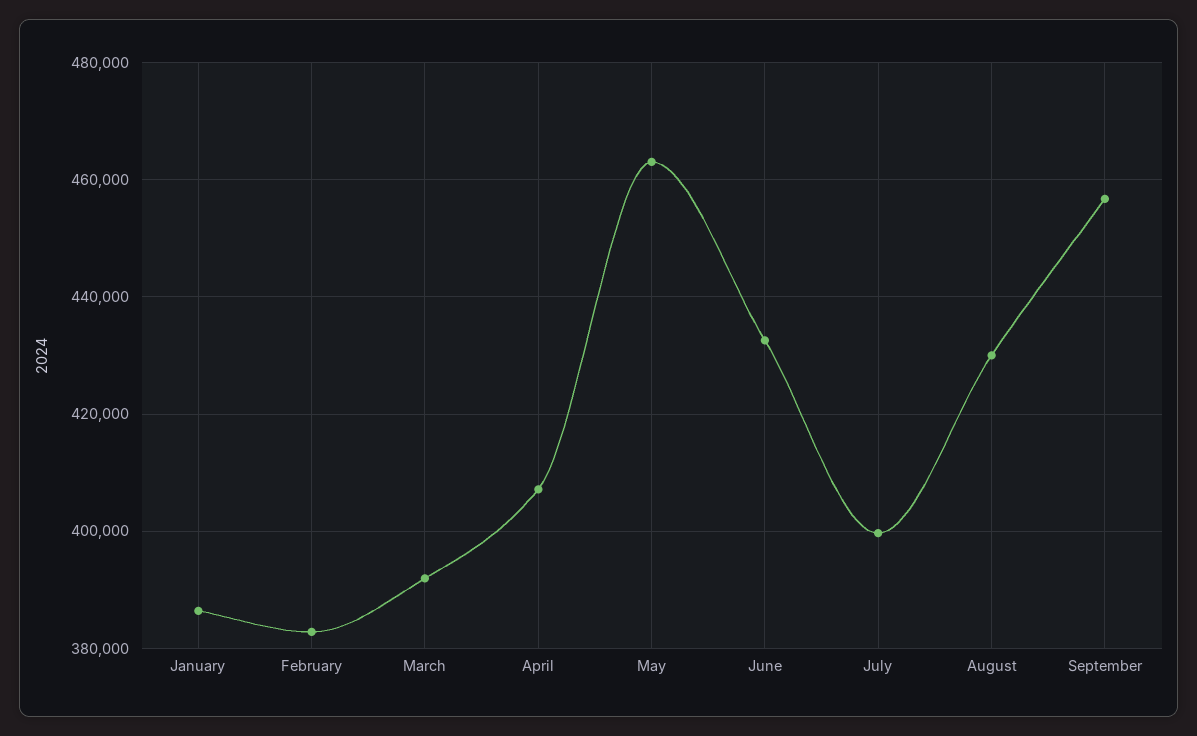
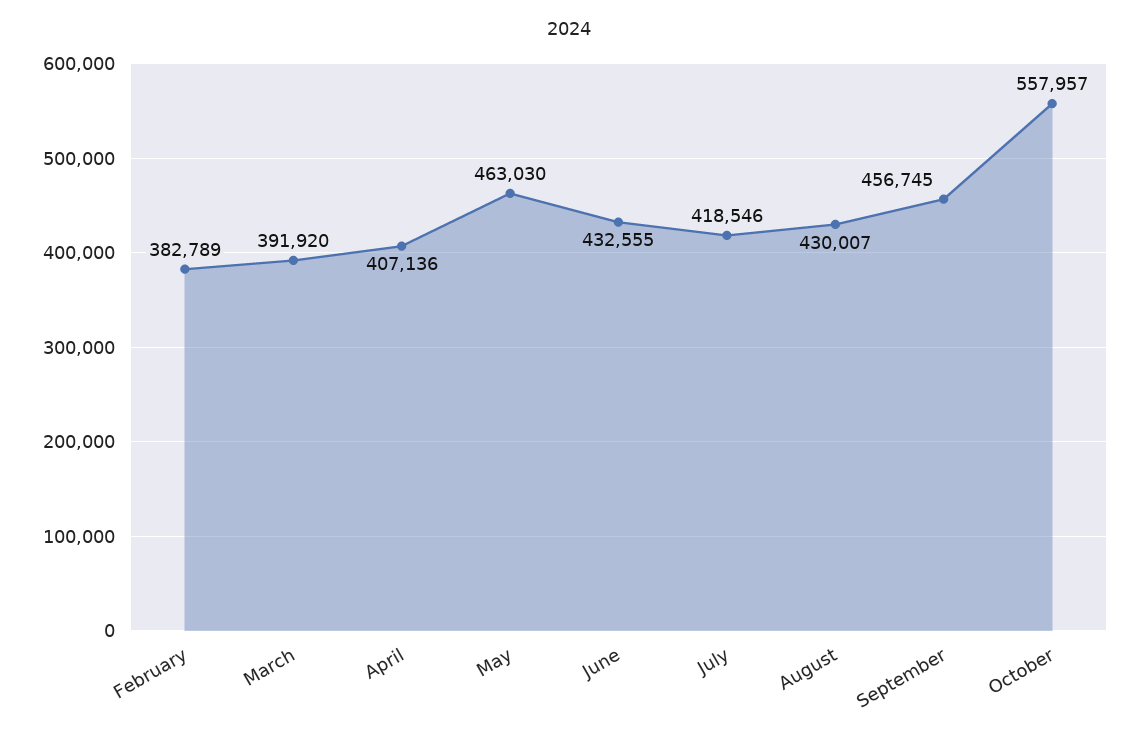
January: 386000 -> none
July: 400000 -> 418546
October: none -> 557957

